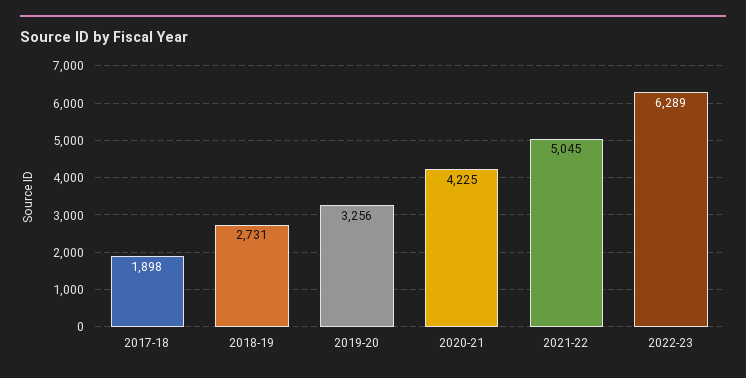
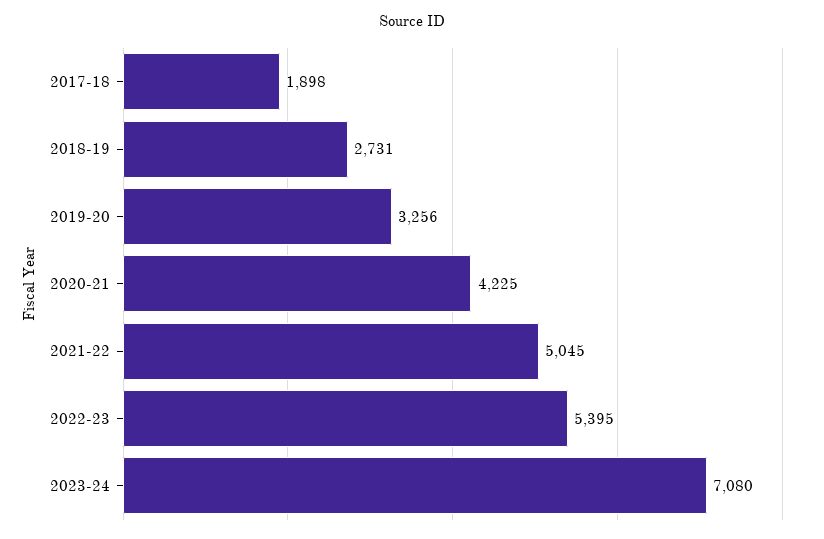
2022-23: 6289 -> 5395
2023-24: none -> 7080

